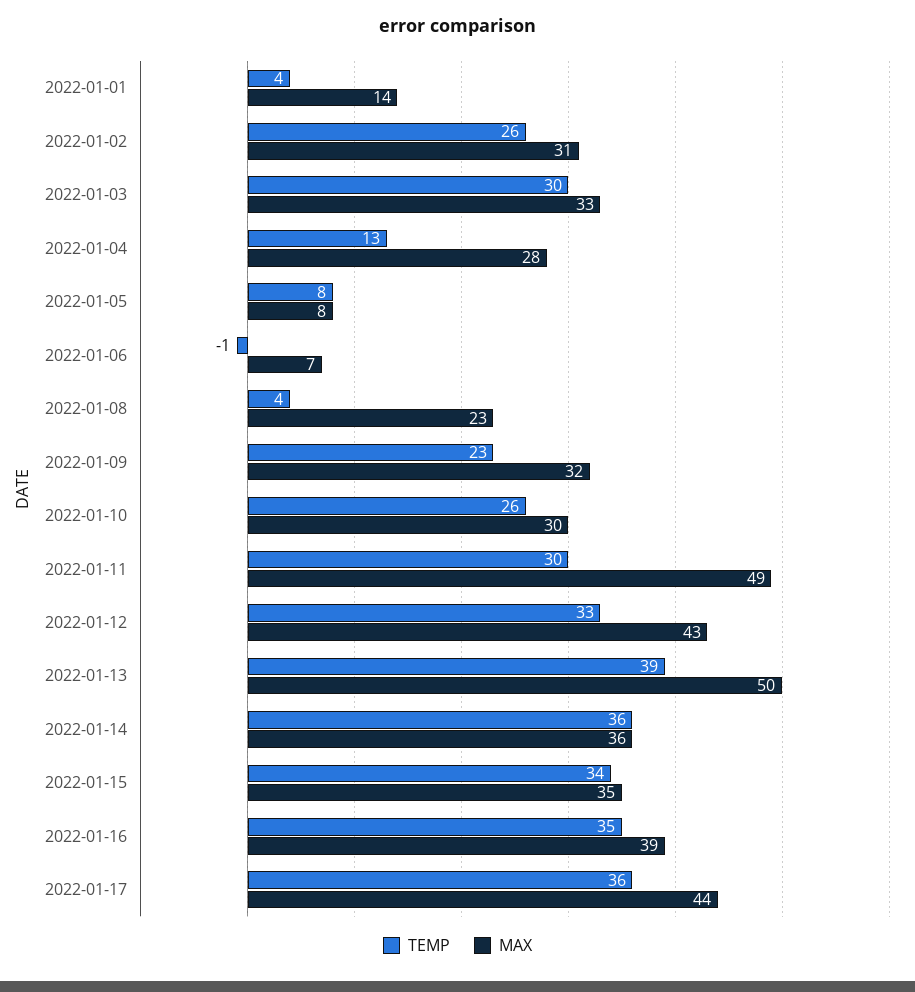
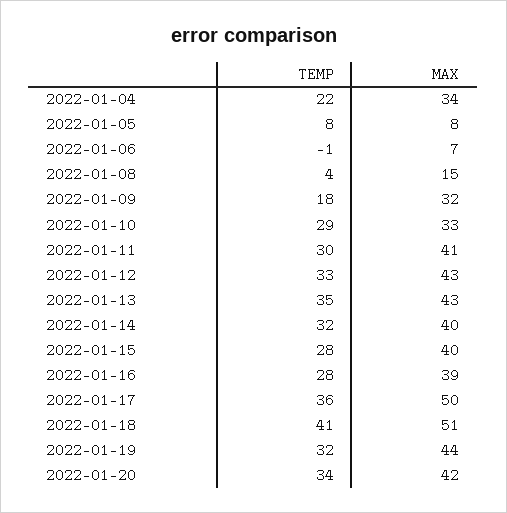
TEMP, 2022-01-01: 4 -> none
MAX, 2022-01-01: 14 -> none
TEMP, 2022-01-02: 26 -> none
MAX, 2022-01-02: 31 -> none
TEMP, 2022-01-03: 30 -> none
MAX, 2022-01-03: 33 -> none
TEMP, 2022-01-04: 13 -> 22
MAX, 2022-01-04: 28 -> 34
MAX, 2022-01-08: 23 -> 15
TEMP, 2022-01-09: 23 -> 18
TEMP, 2022-01-10: 26 -> 29
MAX, 2022-01-10: 30 -> 33
MAX, 2022-01-11: 49 -> 41
TEMP, 2022-01-13: 39 -> 35
MAX, 2022-01-13: 50 -> 43
TEMP, 2022-01-14: 36 -> 32
MAX, 2022-01-14: 36 -> 40
TEMP, 2022-01-15: 34 -> 28
MAX, 2022-01-15: 35 -> 40
TEMP, 2022-01-16: 35 -> 28
MAX, 2022-01-17: 44 -> 50
TEMP, 2022-01-18: none -> 41
MAX, 2022-01-18: none -> 51
TEMP, 2022-01-19: none -> 32
MAX, 2022-01-19: none -> 44
TEMP, 2022-01-20: none -> 34
MAX, 2022-01-20: none -> 42

